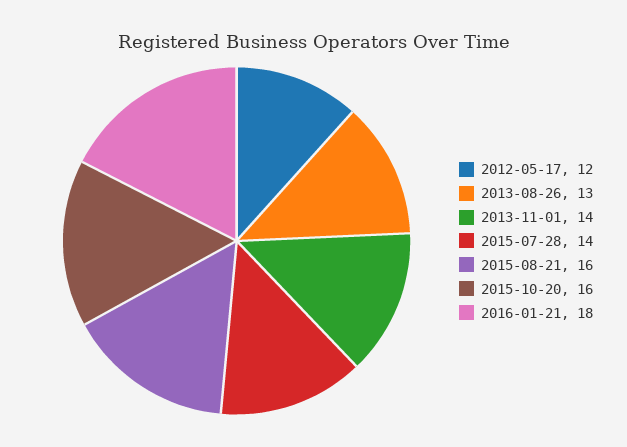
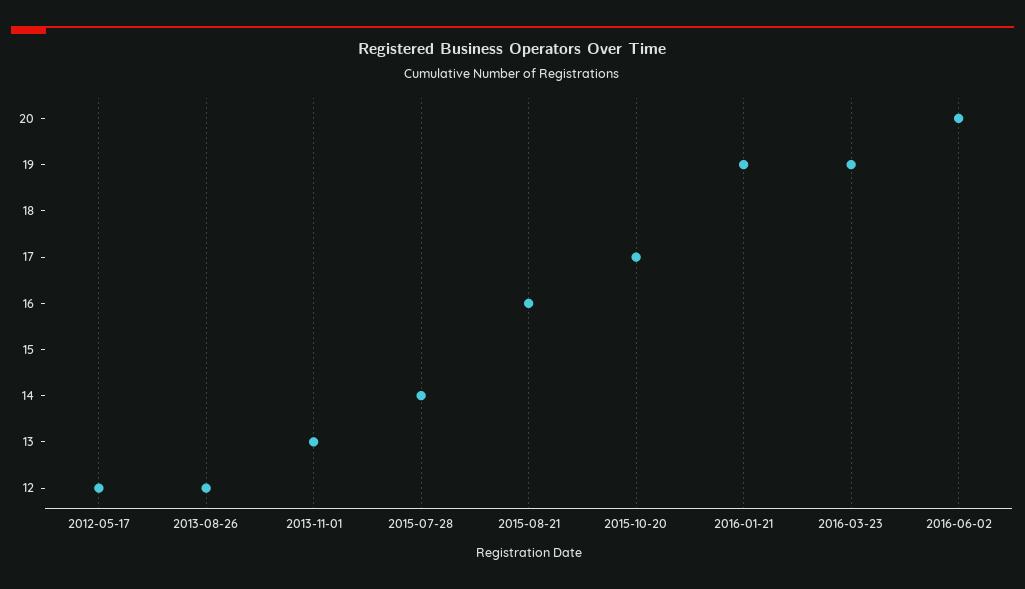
2013-08-26: 13 -> 12
2013-11-01: 14 -> 13
2015-10-20: 16 -> 17
2016-01-21: 18 -> 19
2016-03-23: none -> 19
2016-06-02: none -> 20

